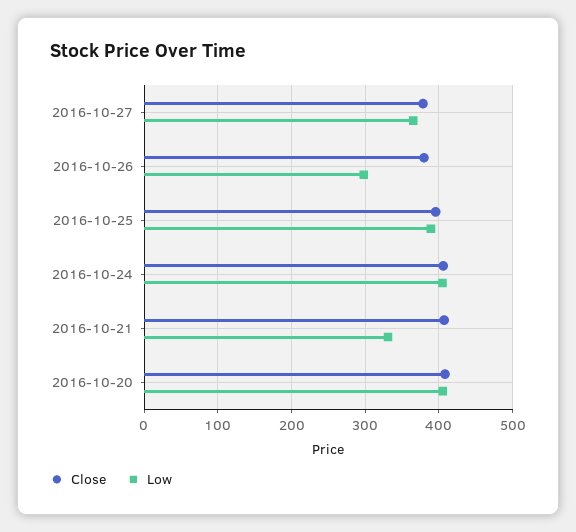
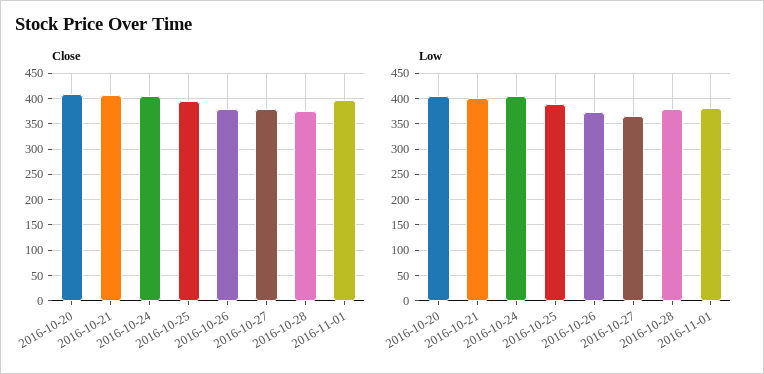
Low, 2016-10-26: 300 -> 375
Low, 2016-10-21: 330 -> 400
Close, 2016-10-28: none -> 375
Close, 2016-11-01: none -> 400
Low, 2016-10-28: none -> 375
Low, 2016-11-01: none -> 375

